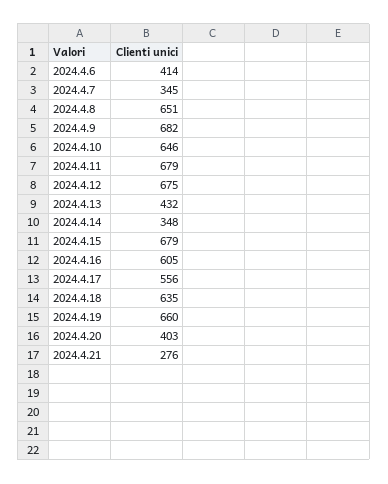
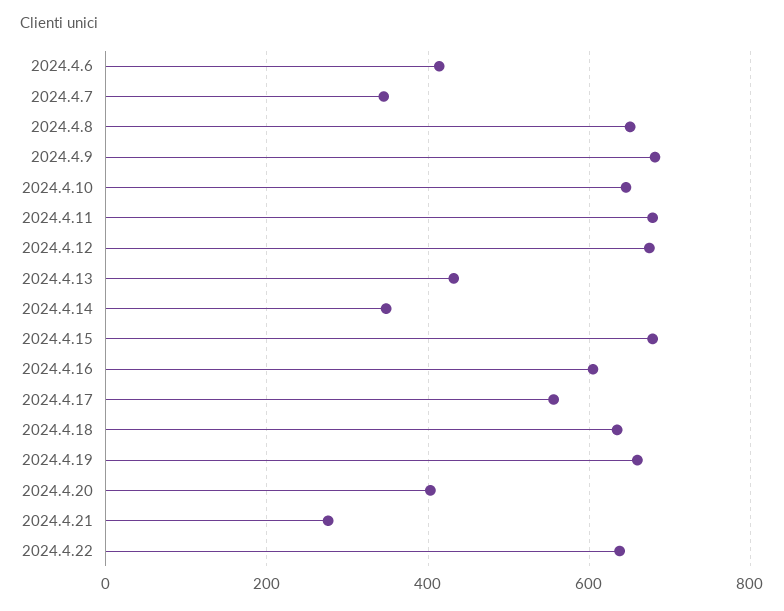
2024.4.22: none -> 640

